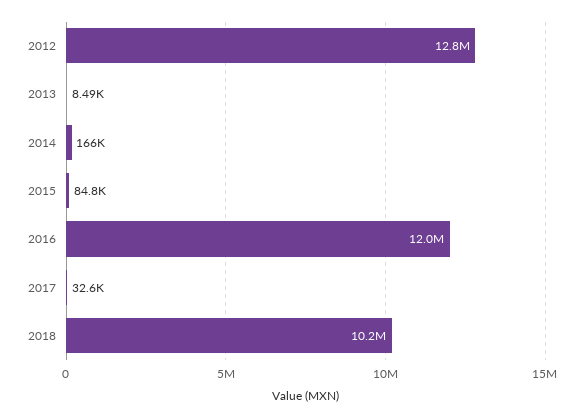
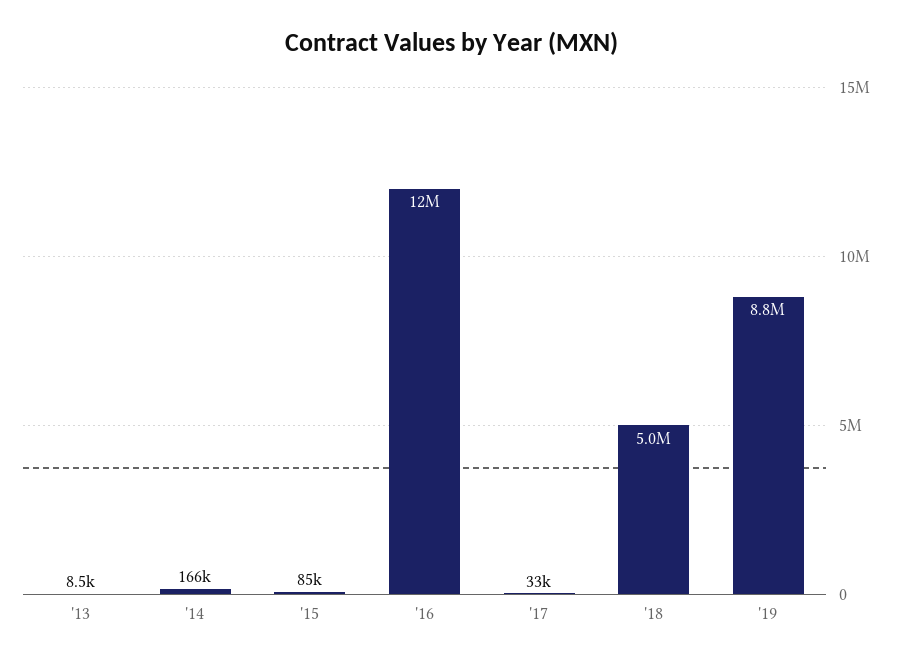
2012: 12800000 -> none
2018: 10200000 -> 5000000
'19: none -> 8800000

